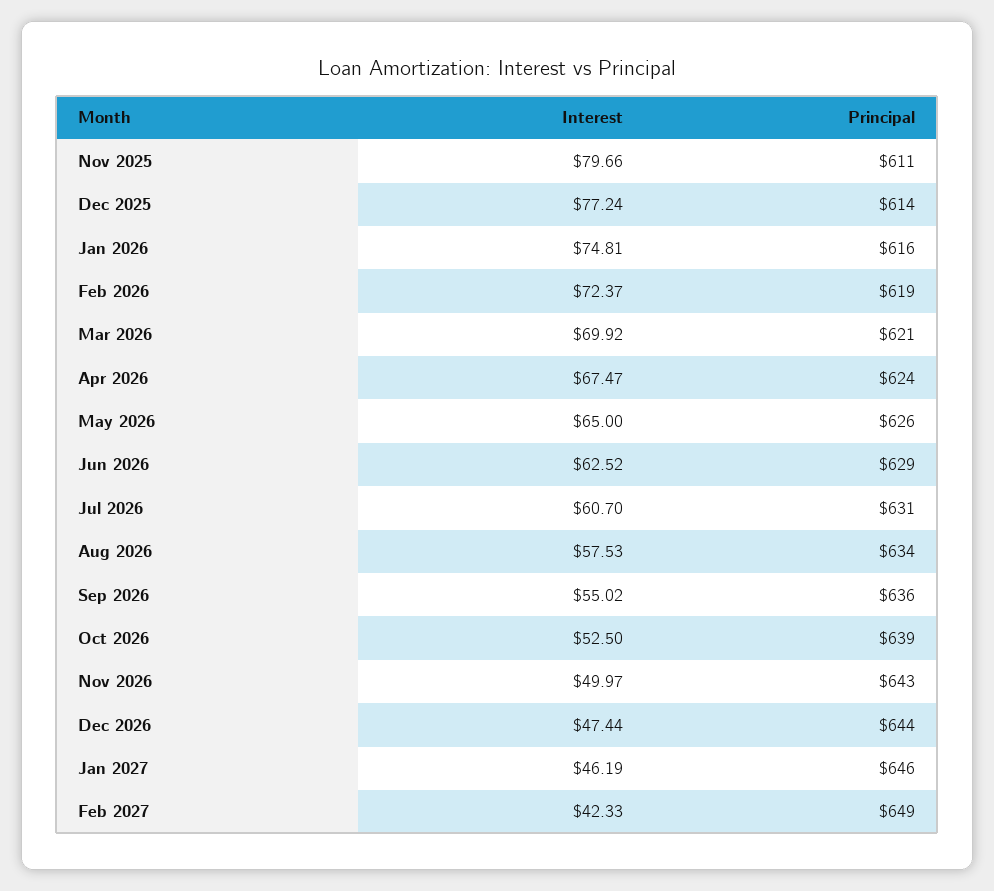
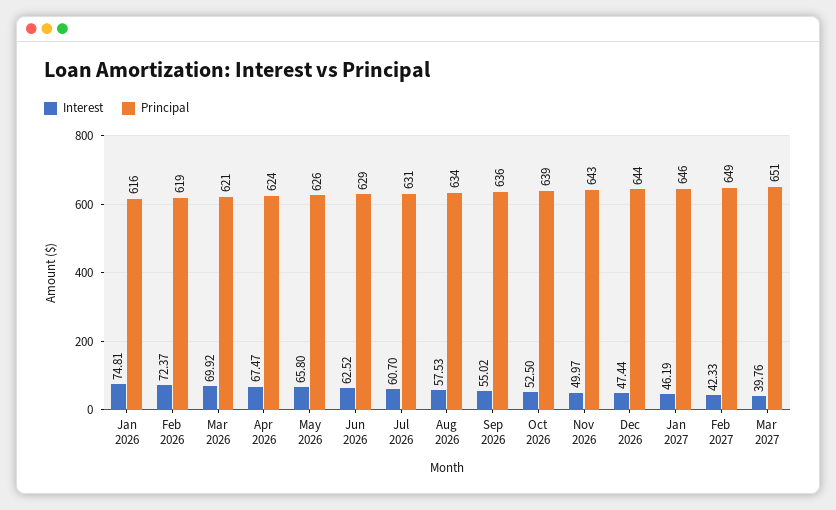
Interest, Nov 2025: 79.66 -> none
Principal, Nov 2025: 611 -> none
Interest, Dec 2025: 77.24 -> none
Principal, Dec 2025: 614 -> none
Interest, May 2026: 65 -> 65.8
Interest, Mar 2027: none -> 39.76
Principal, Mar 2027: none -> 651

